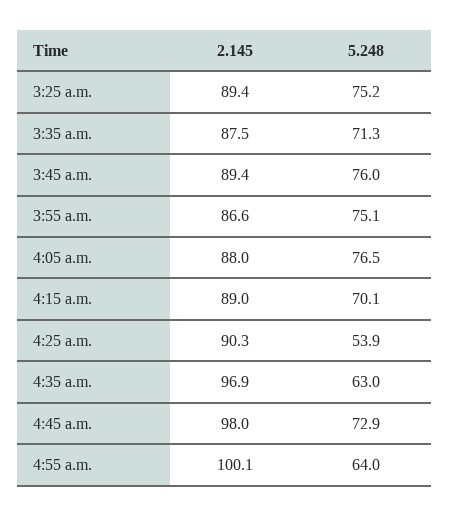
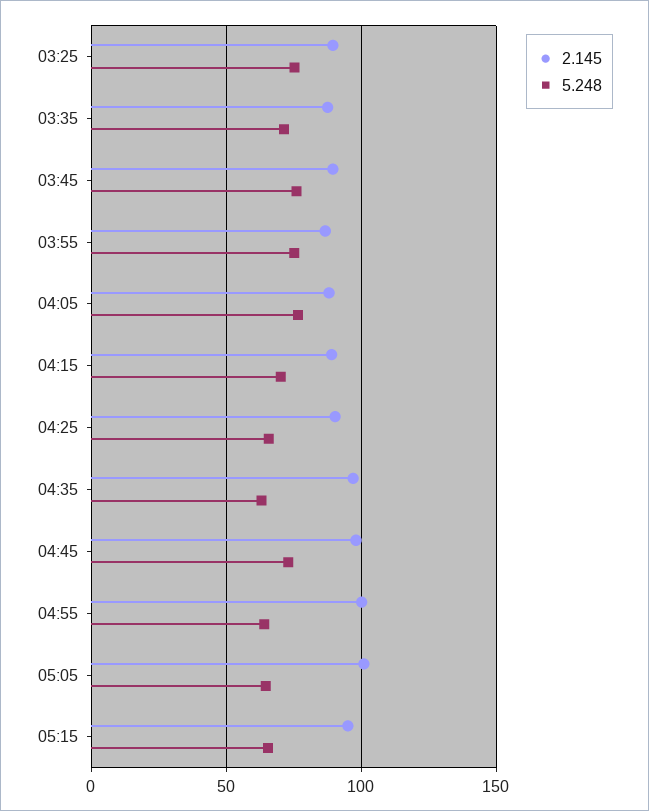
5.248, 4:25 a.m.: 53.9 -> 65
2.145, 05:05: none -> 100
5.248, 05:05: none -> 65
2.145, 05:15: none -> 95
5.248, 05:15: none -> 65

